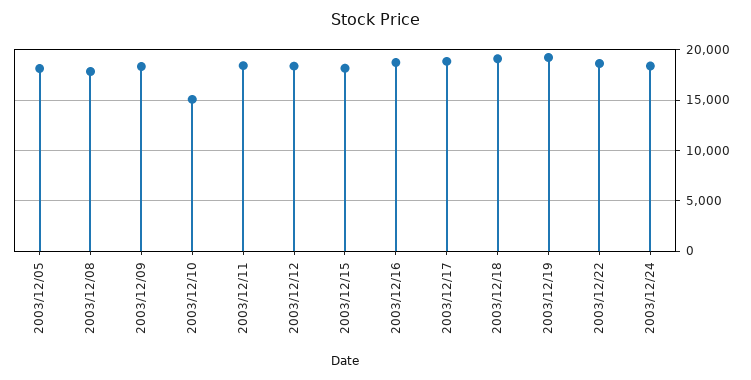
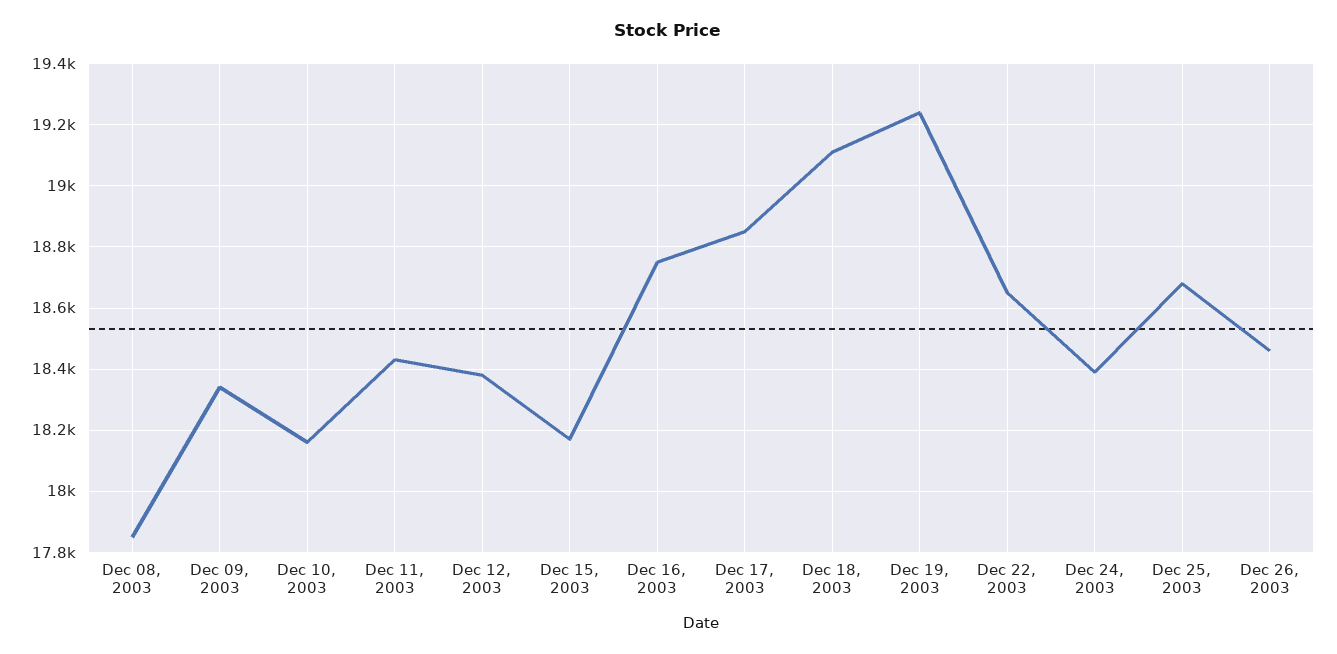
2003/12/05: 18000 -> none
2003/12/10: 15000 -> 18160
Dec 25, 2003: none -> 18680
Dec 26, 2003: none -> 18460

